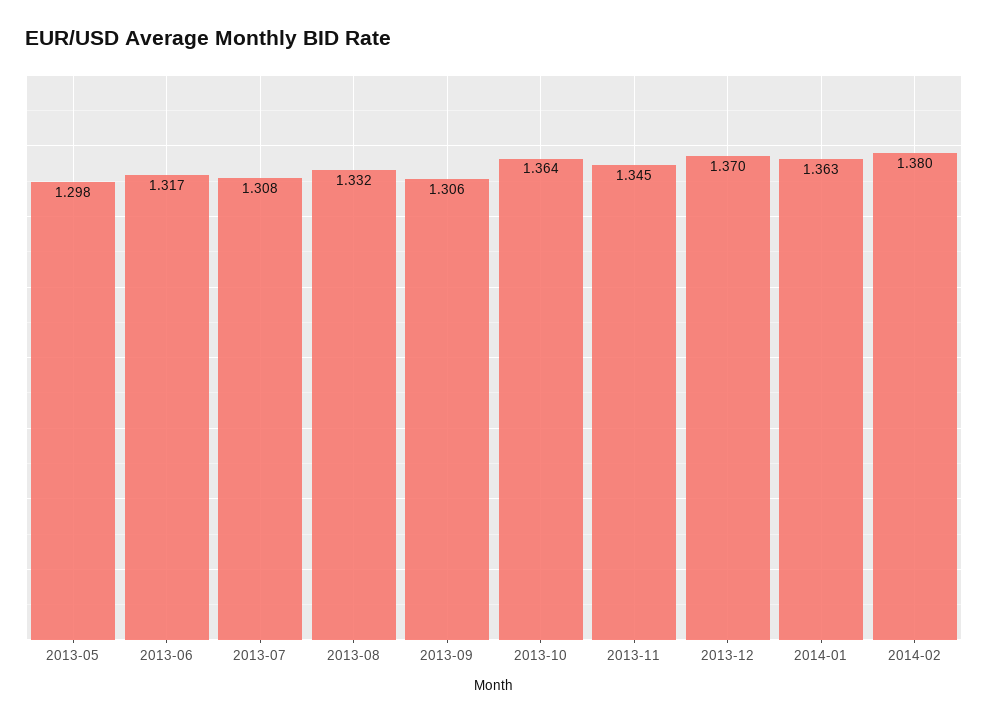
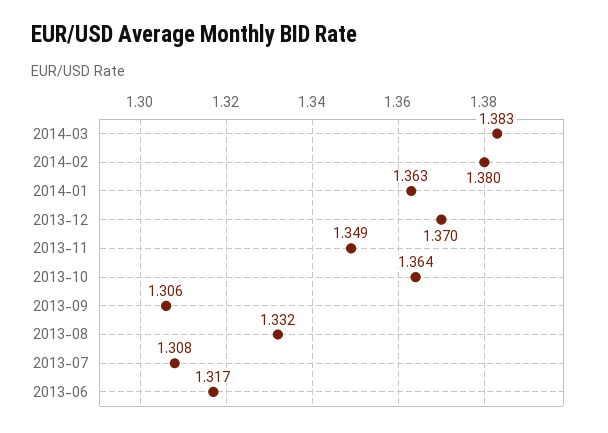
2013-05: 1.298 -> none
2013-11: 1.345 -> 1.349
2014-03: none -> 1.383

